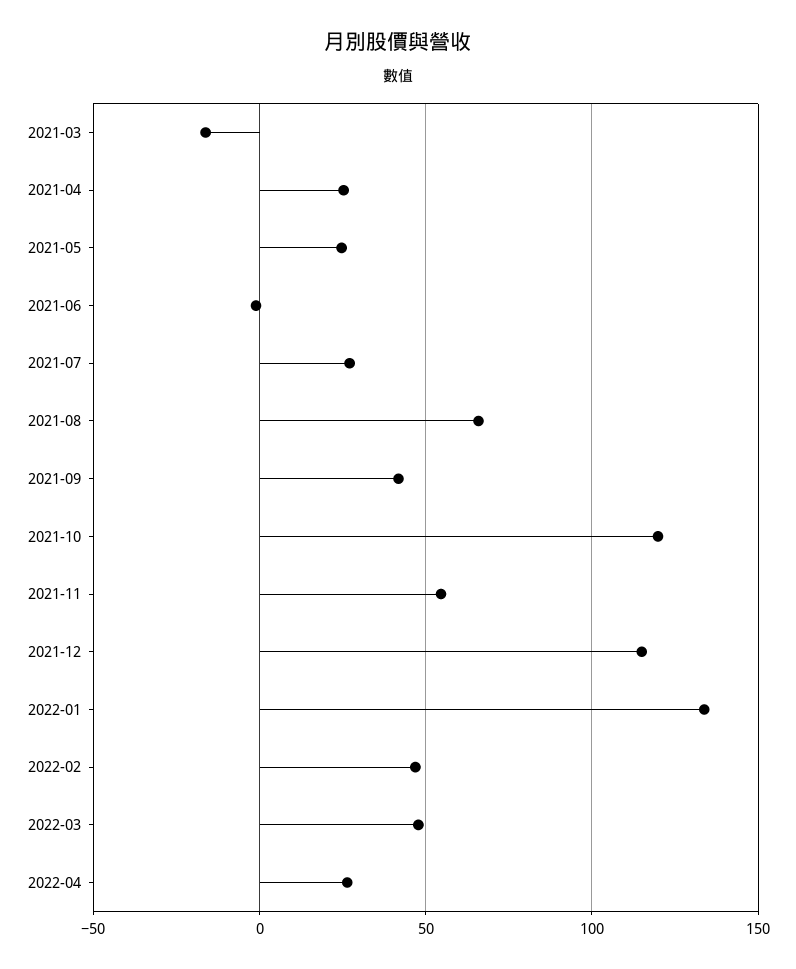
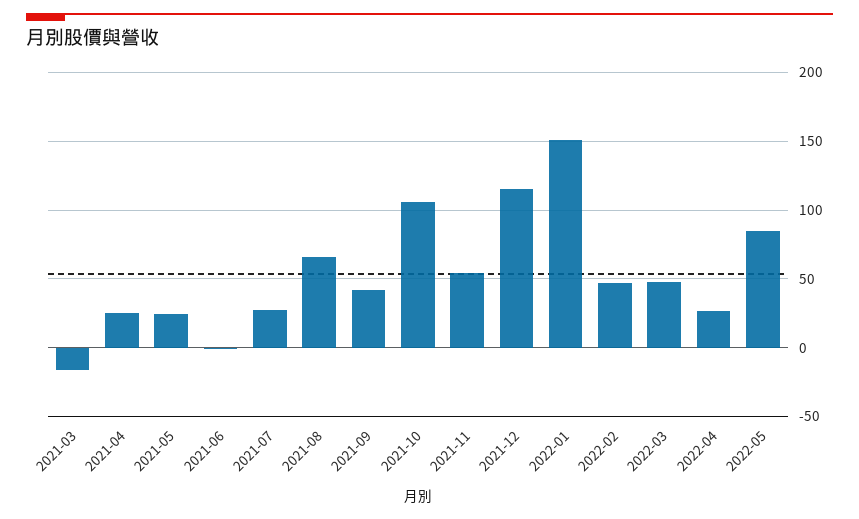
2021-10: 120 -> 105
2022-01: 135 -> 150
2022-05: none -> 85

